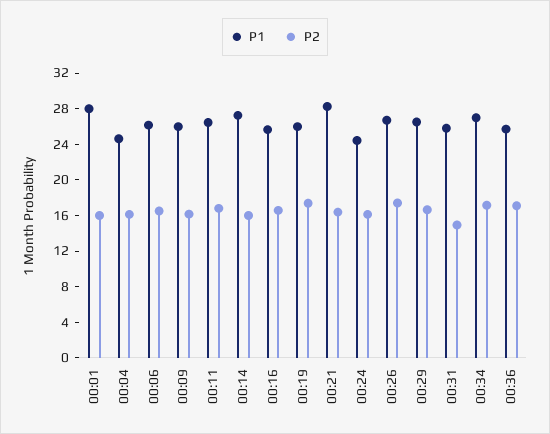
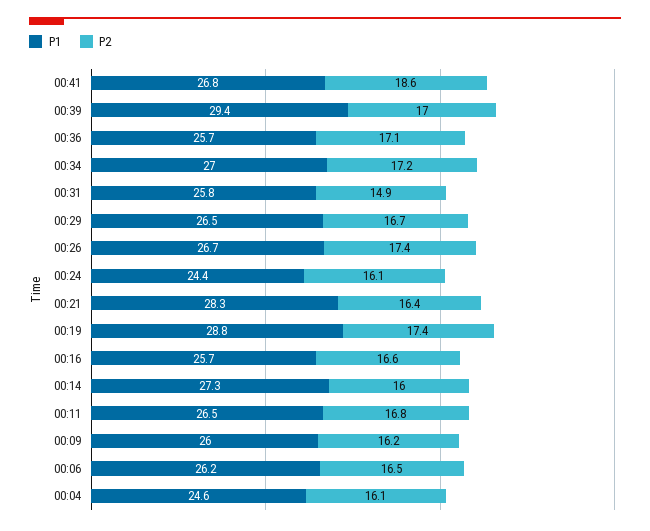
P1, 00:01: 28 -> none
P2, 00:01: 16 -> none
P1, 00:19: 26 -> 28.8
P1, 00:41: none -> 26.8
P2, 00:41: none -> 18.6
P1, 00:39: none -> 29.4
P2, 00:39: none -> 17

